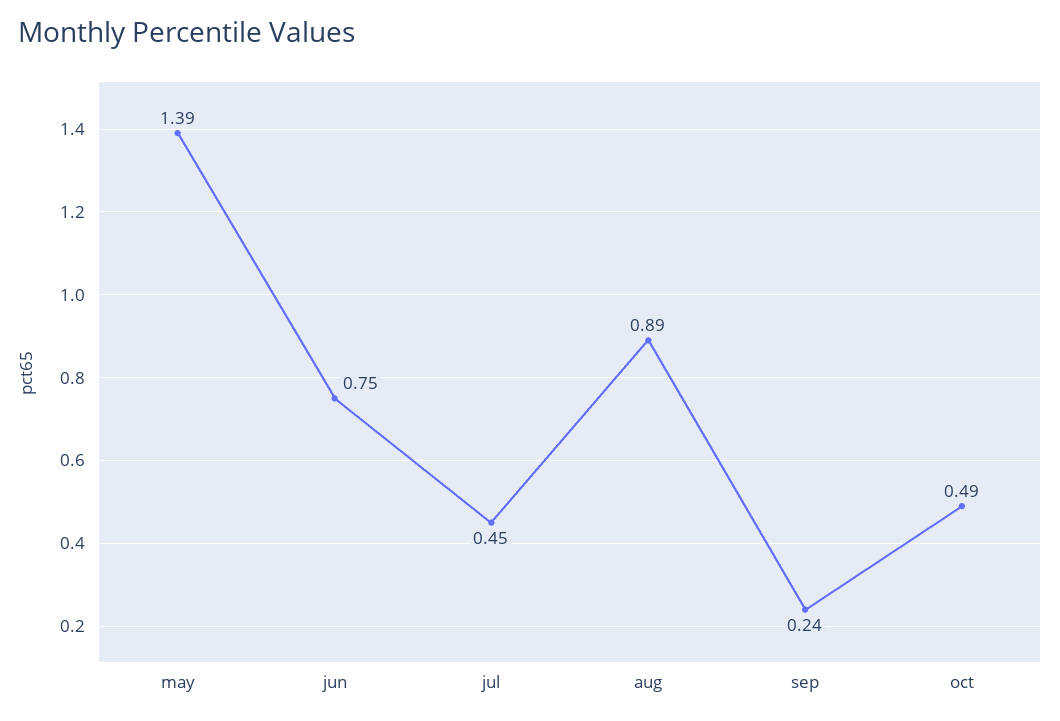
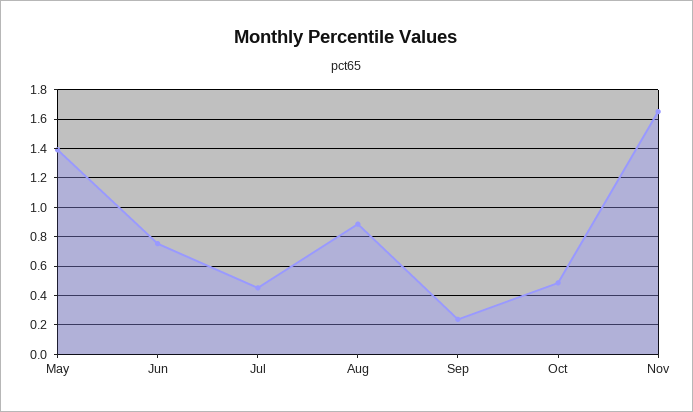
Nov: none -> 1.65

